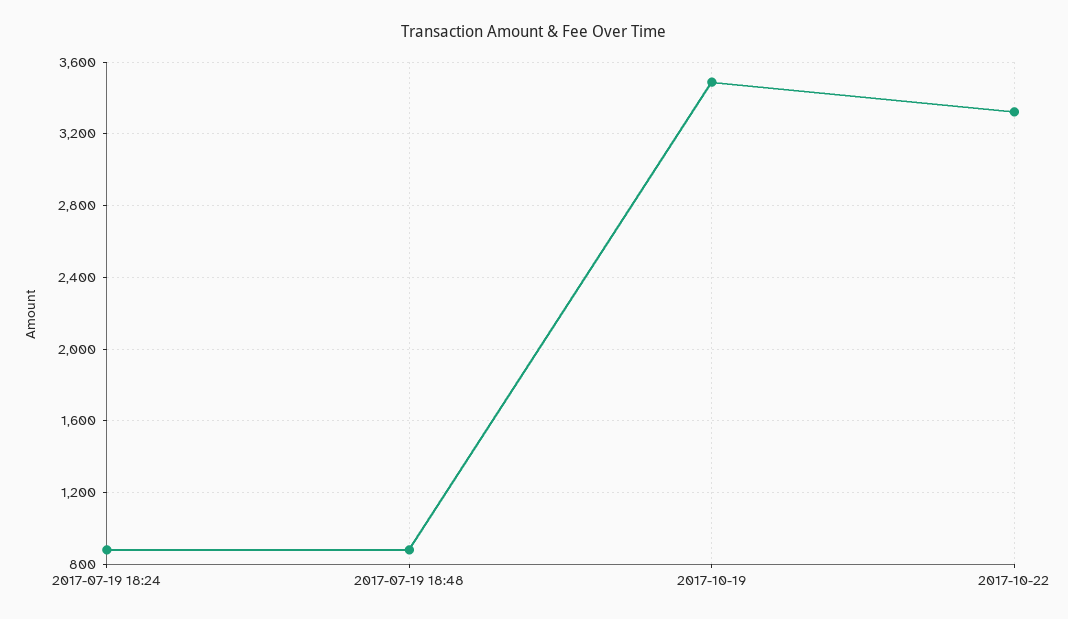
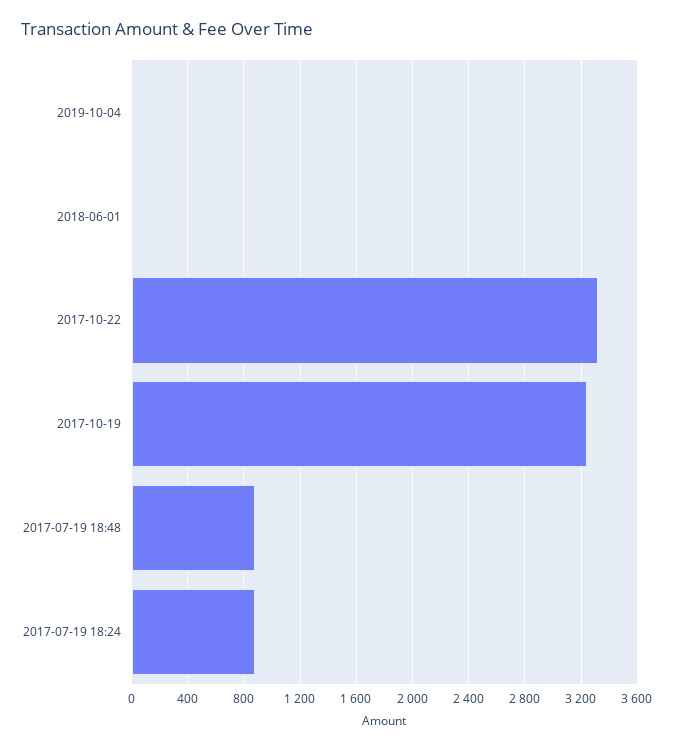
2017-10-19: 3500 -> 3250
2019-10-04: none -> 0
2018-06-01: none -> 0

